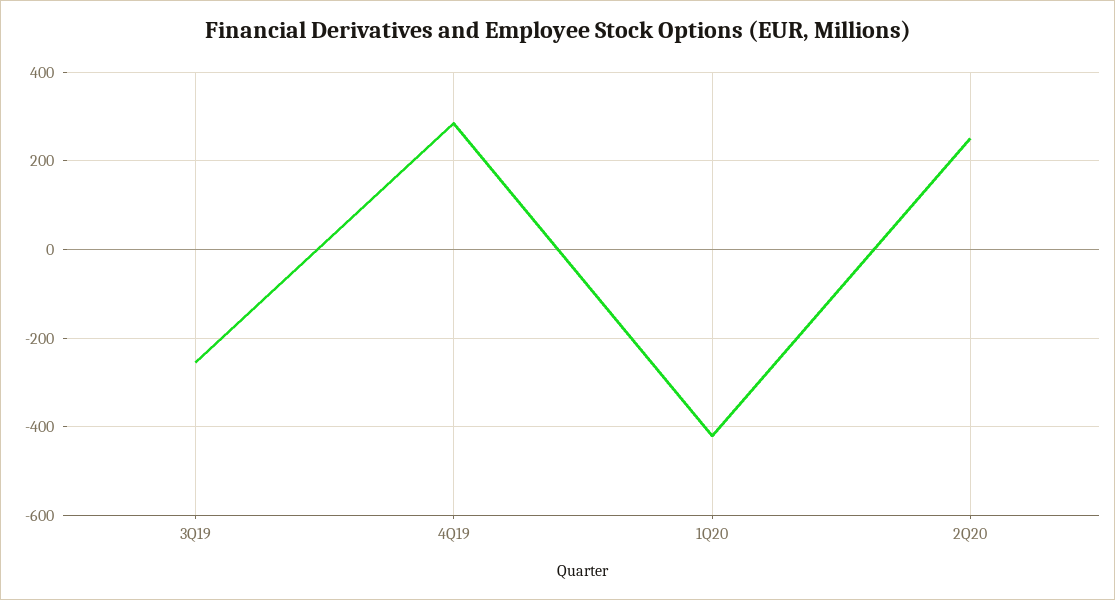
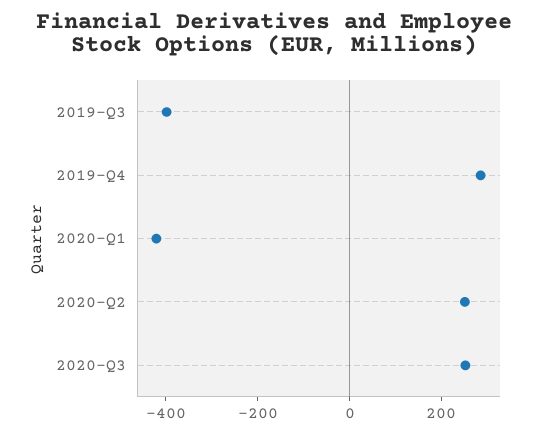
3Q19: -260 -> -400
2020-Q3: none -> 250

